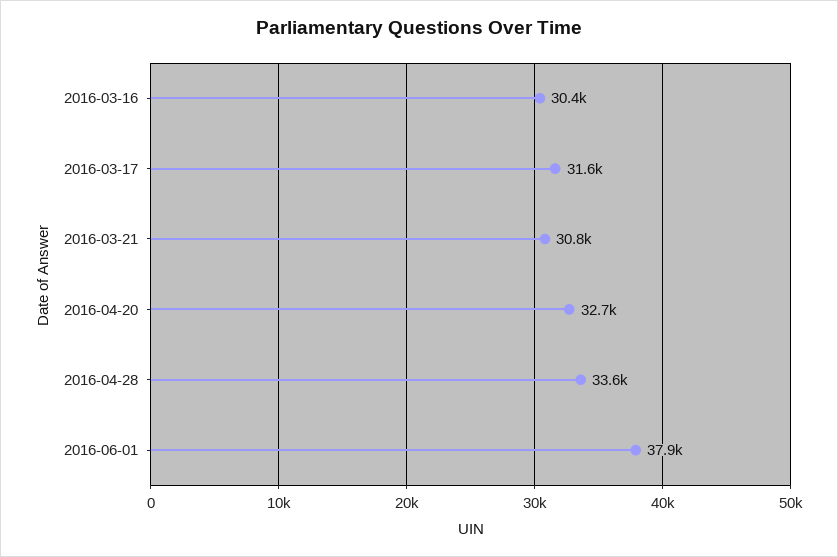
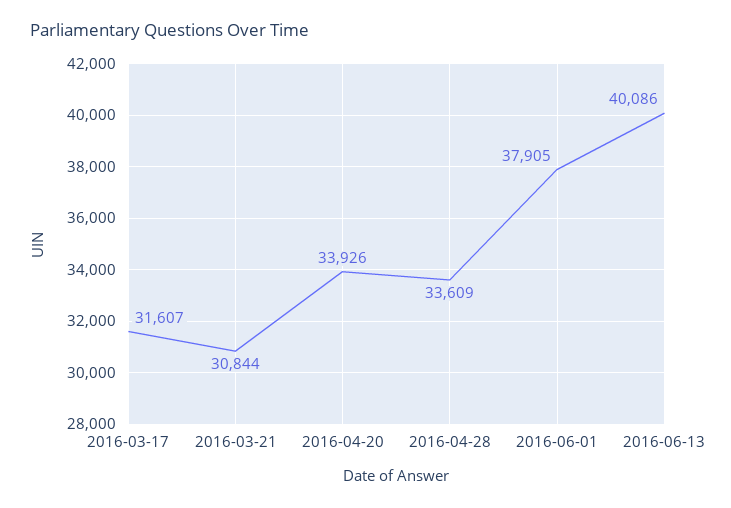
2016-03-16: 30400 -> none
2016-04-20: 32700 -> 33926
2016-06-13: none -> 40086

